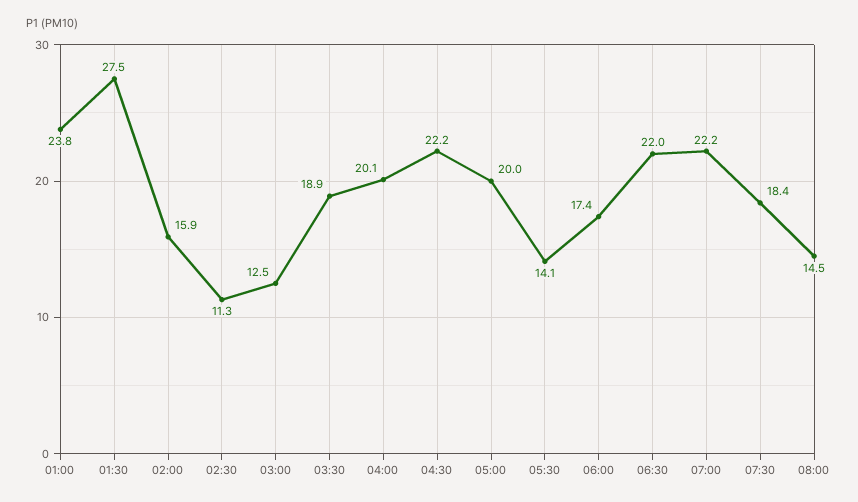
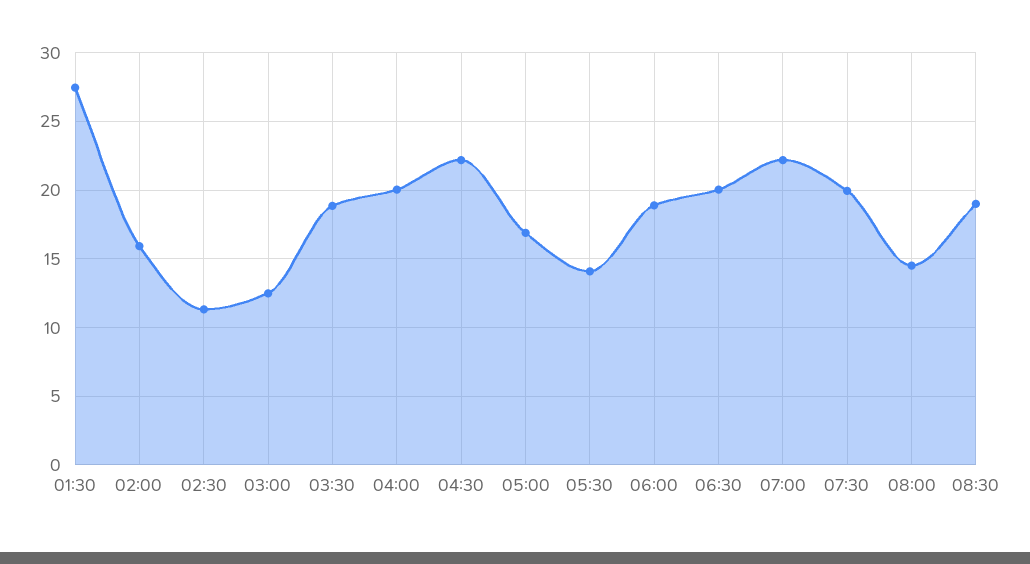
01:00: 23.8 -> none
05:00: 20 -> 17
06:00: 17.4 -> 19
06:30: 22 -> 20
07:30: 18.4 -> 20
08:30: none -> 19

